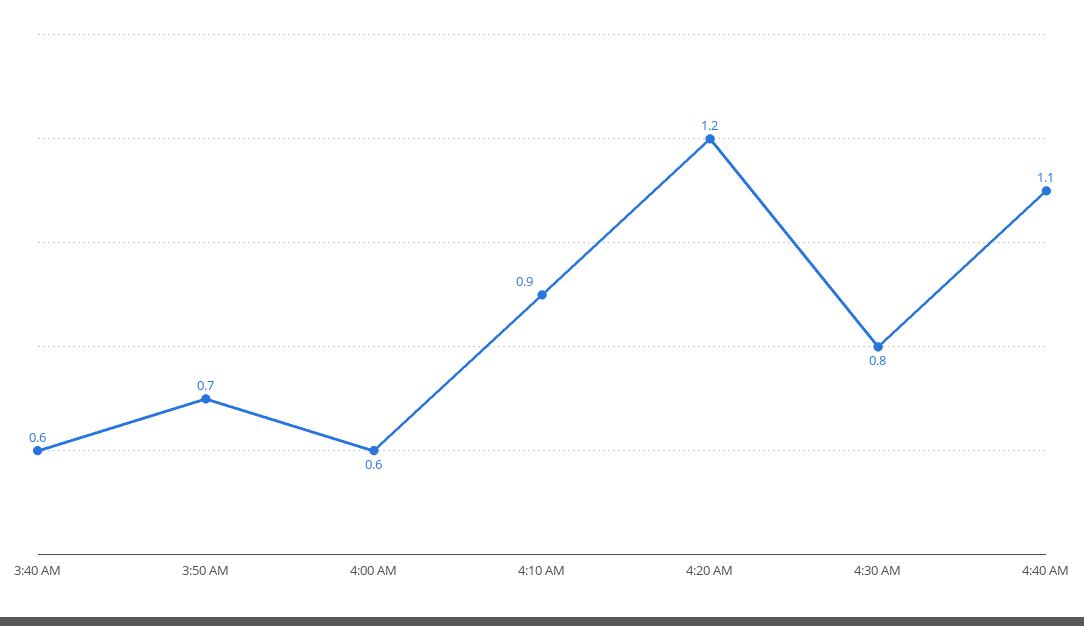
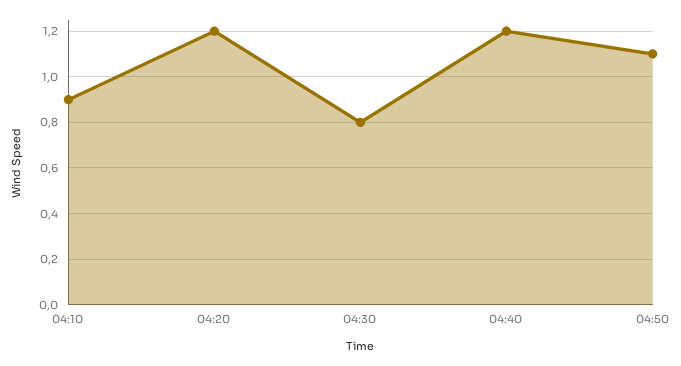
3:40 AM: 0.6 -> none
3:50 AM: 0.7 -> none
4:00 AM: 0.6 -> none
4:40 AM: 1.1 -> 1.2
04:50: none -> 1.1

